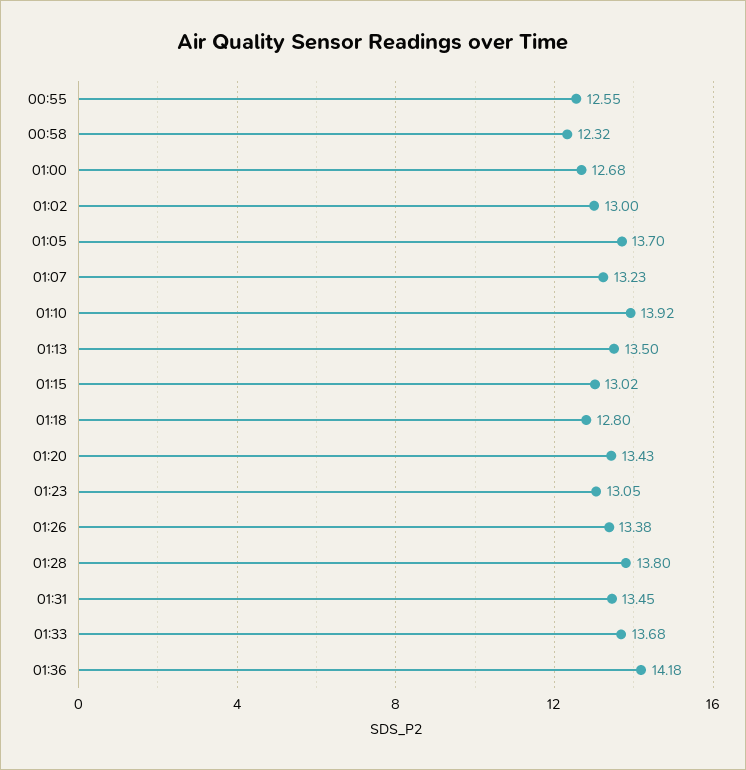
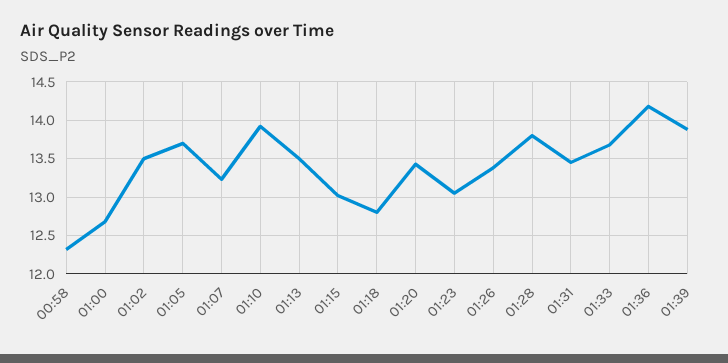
00:55: 12.55 -> none
01:02: 13 -> 13.5
01:39: none -> 13.9

